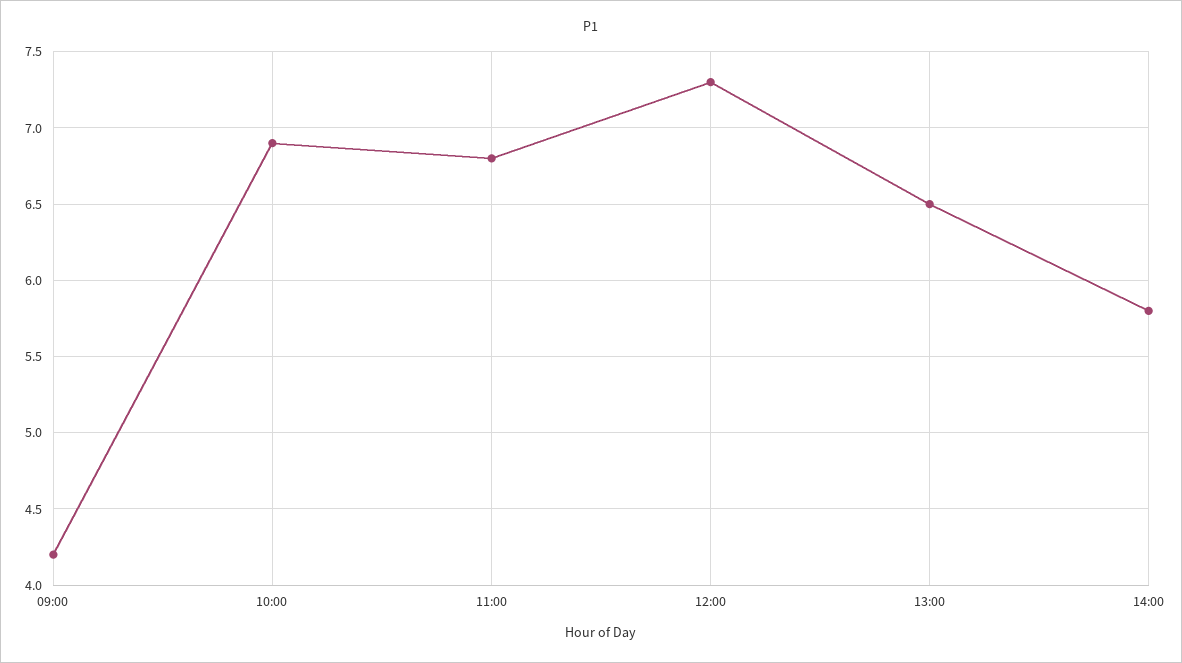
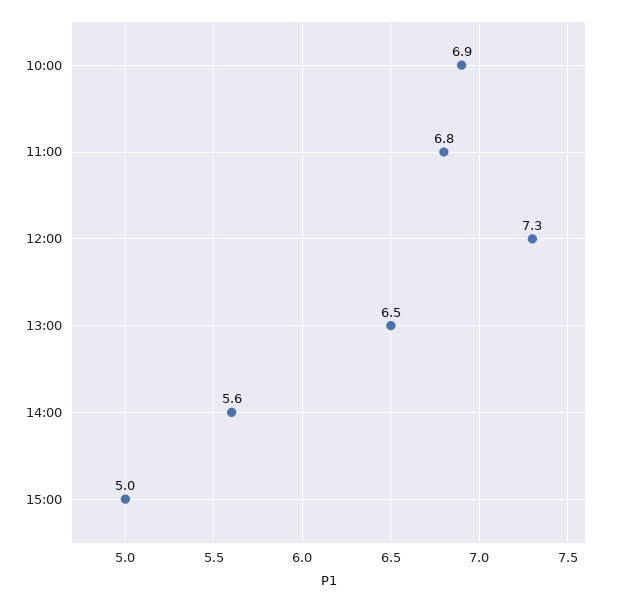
09:00: 4.2 -> none
14:00: 5.8 -> 5.6
15:00: none -> 5

